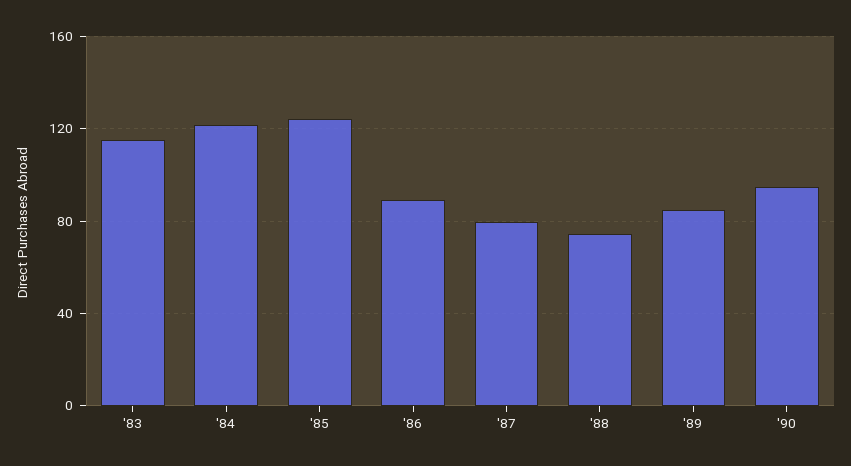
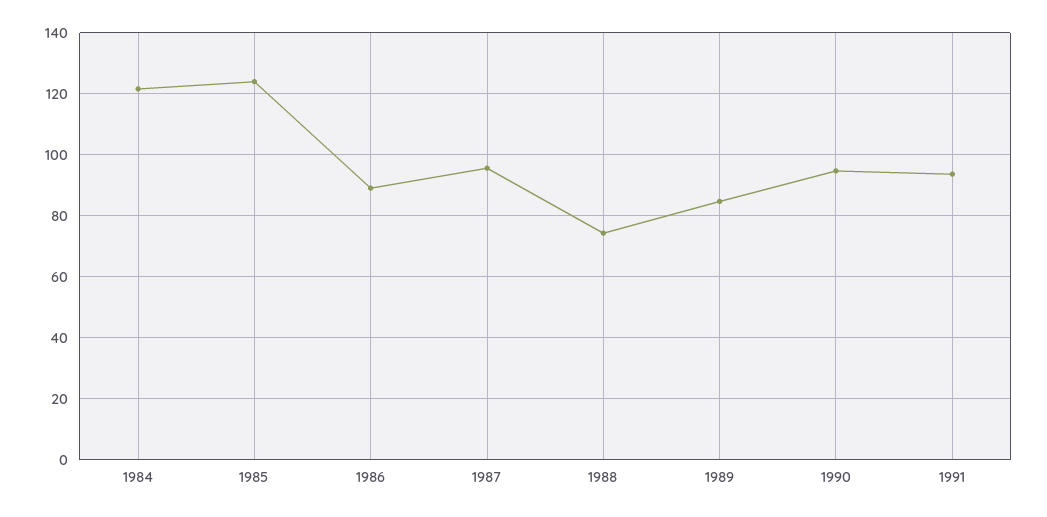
'83: 115 -> none
'87: 80 -> 96
1991: none -> 94

